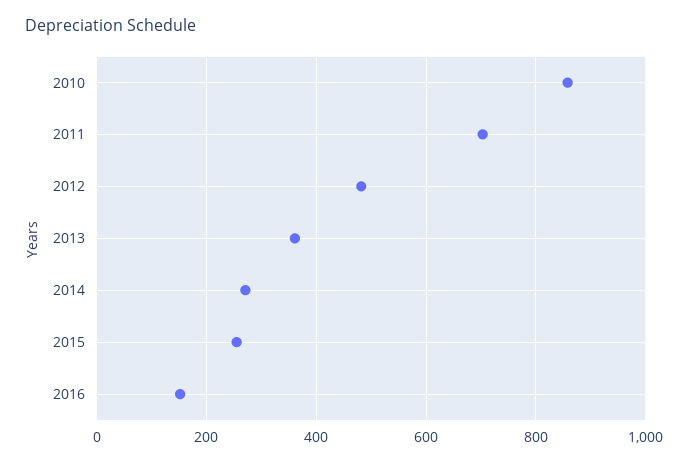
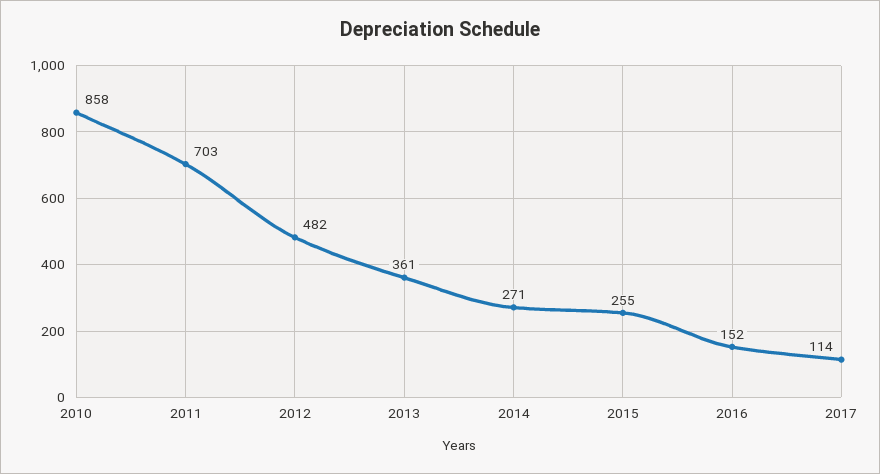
2017: none -> 114

